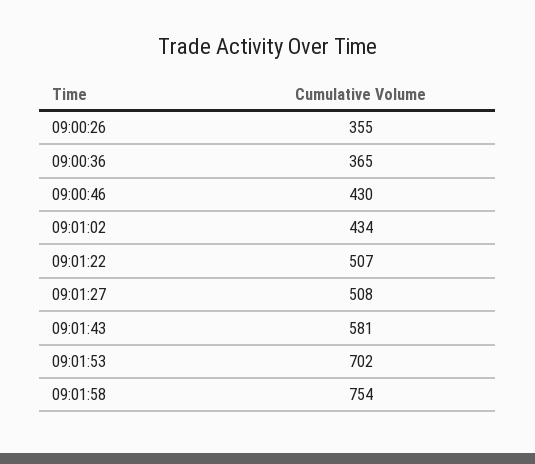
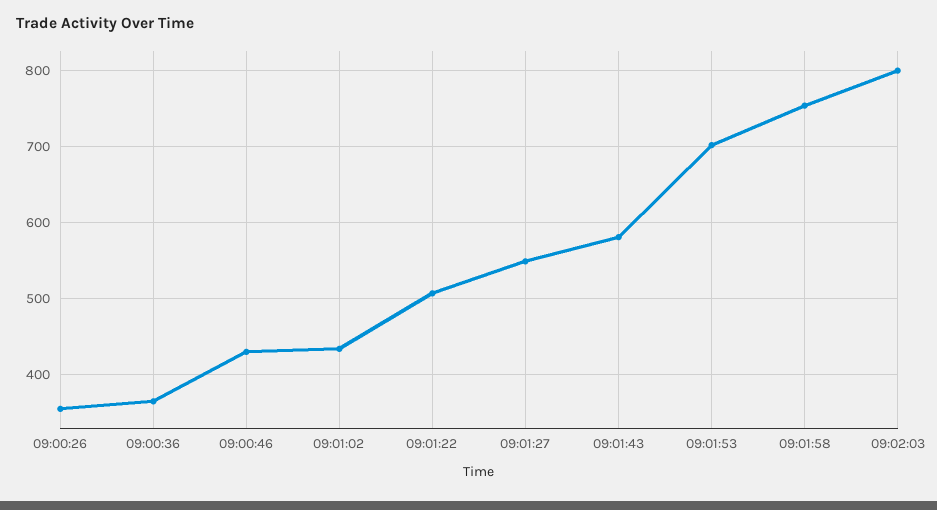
09:01:27: 508 -> 550
09:02:03: none -> 800

